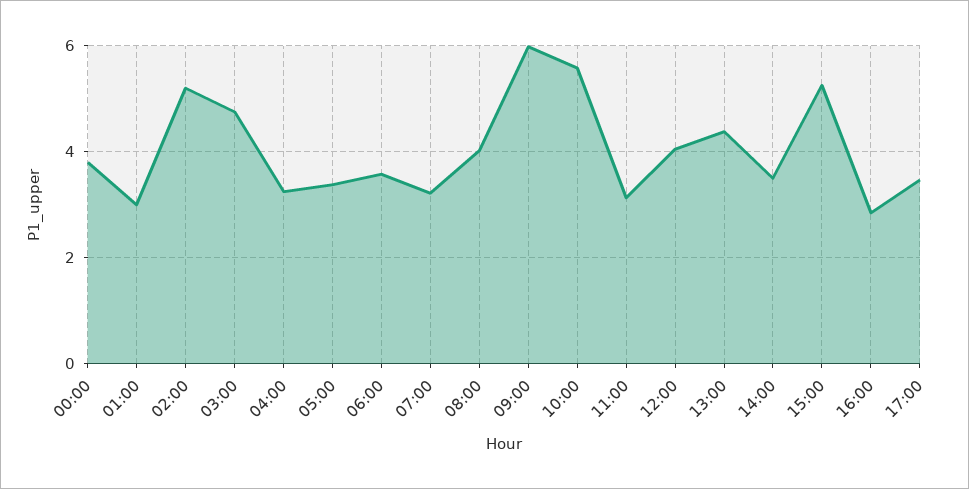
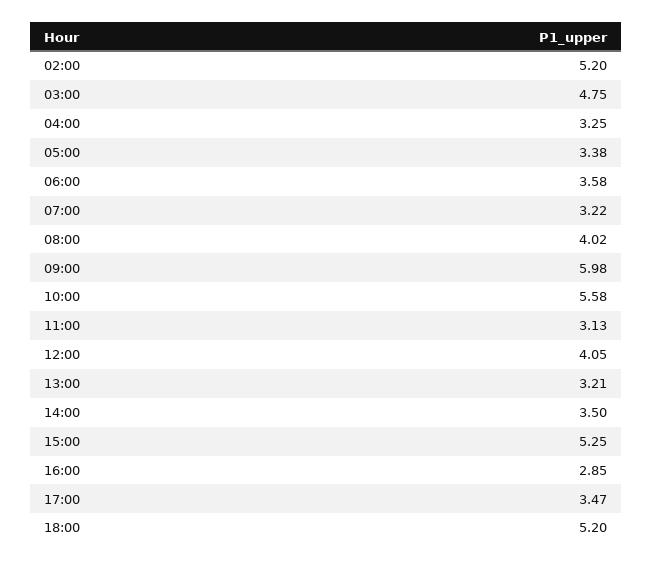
00:00: 3.8 -> none
01:00: 3 -> none
13:00: 4.4 -> 3.21
18:00: none -> 5.2

